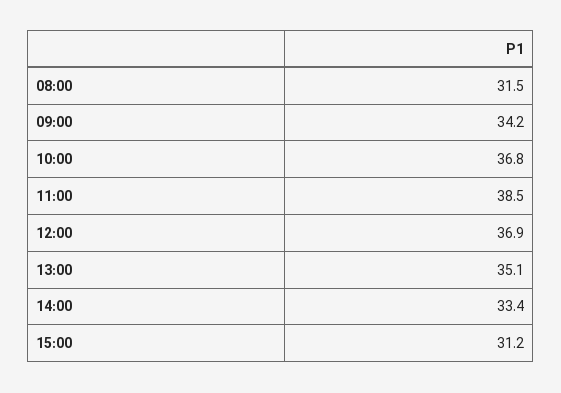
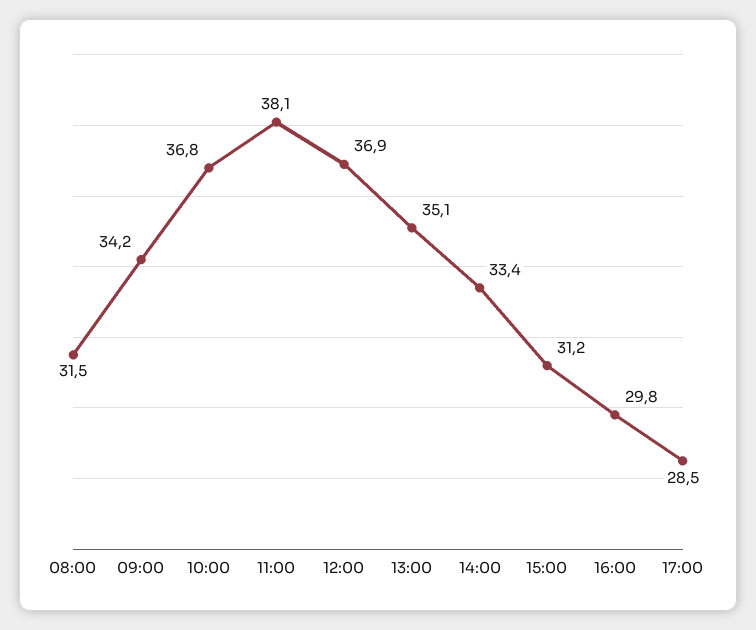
11:00: 38.5 -> 38.1
16:00: none -> 29.8
17:00: none -> 28.5

